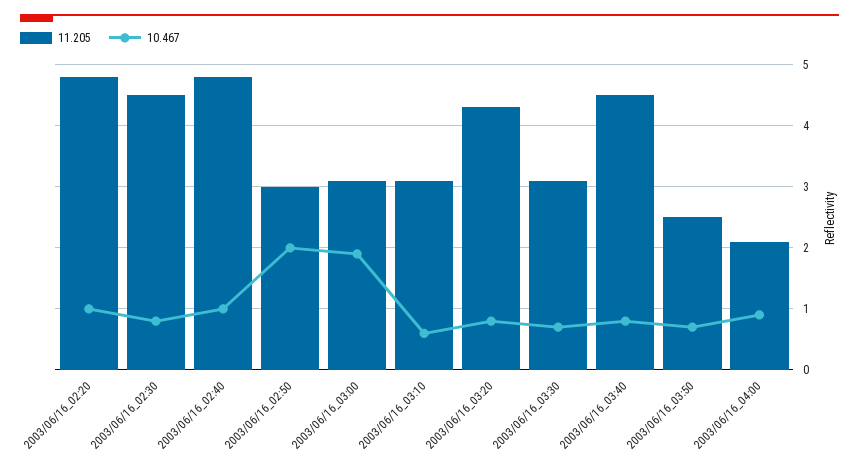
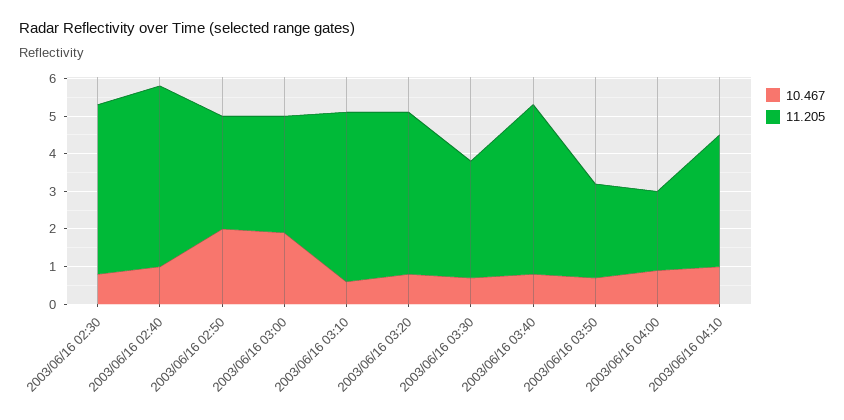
11.205, 2003/06/16_02:20: 4.8 -> none
10.467, 2003/06/16_02:20: 1 -> none
11.205, 2003/06/16_03:10: 3.1 -> 4.5
10.467, 2003/06/16 04:10: none -> 1
11.205, 2003/06/16 04:10: none -> 3.5

